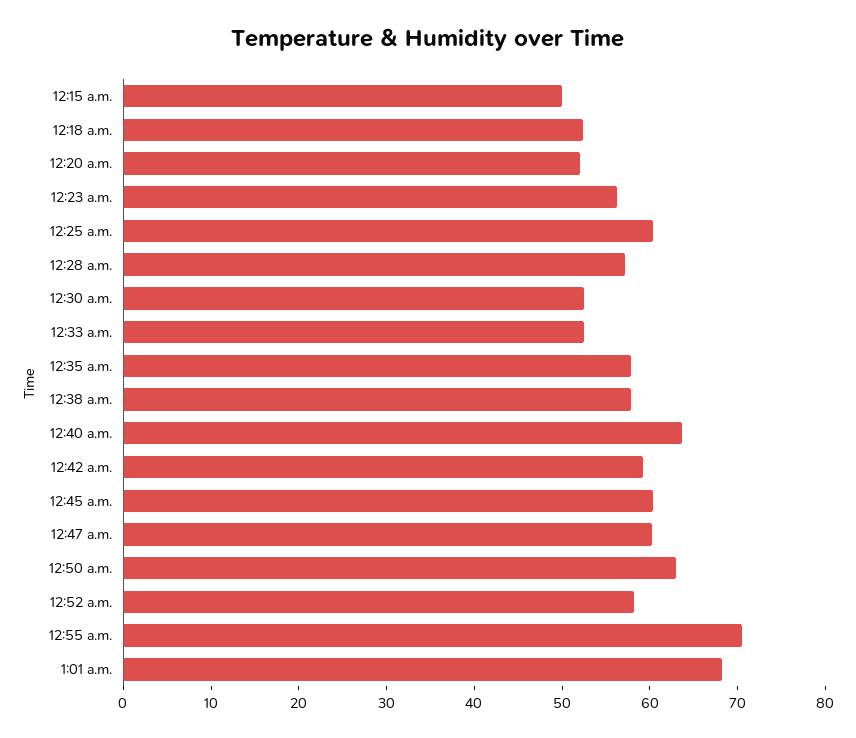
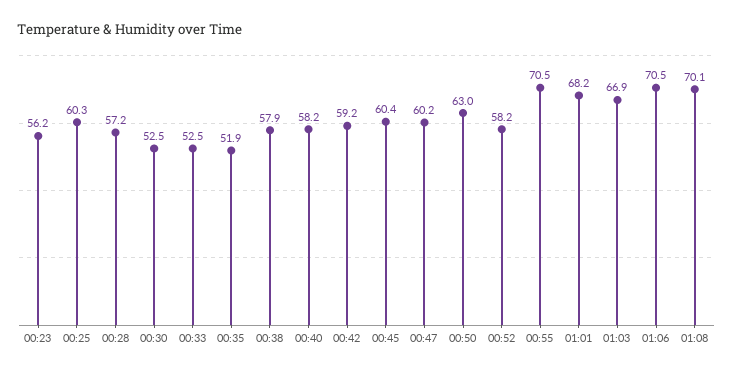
12:15 a.m.: 50 -> none
12:18 a.m.: 52 -> none
12:20 a.m.: 52 -> none
12:35 a.m.: 58 -> 51.9
12:40 a.m.: 64 -> 58.2
01:03: none -> 66.9
01:06: none -> 70.5
01:08: none -> 70.1

